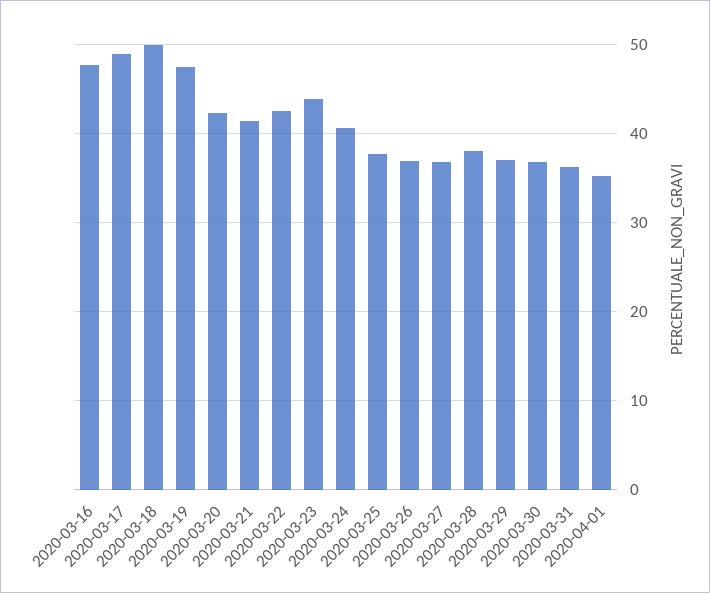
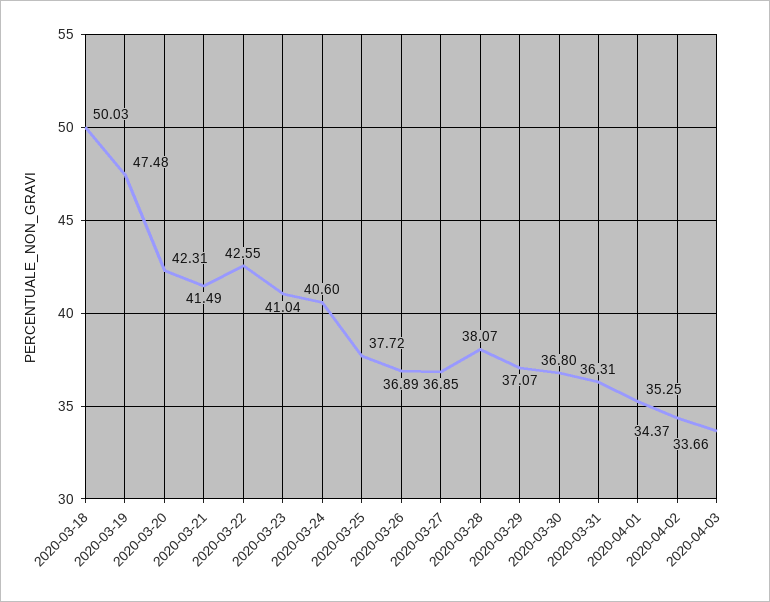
2020-03-16: 48 -> none
2020-03-17: 49 -> none
2020-03-23: 44 -> 41.04
2020-04-02: none -> 34.37
2020-04-03: none -> 33.66

